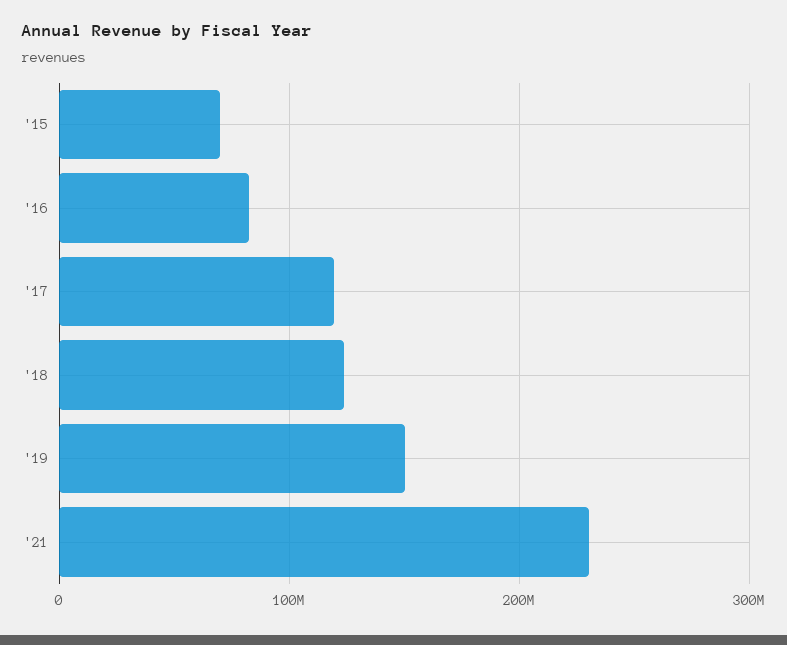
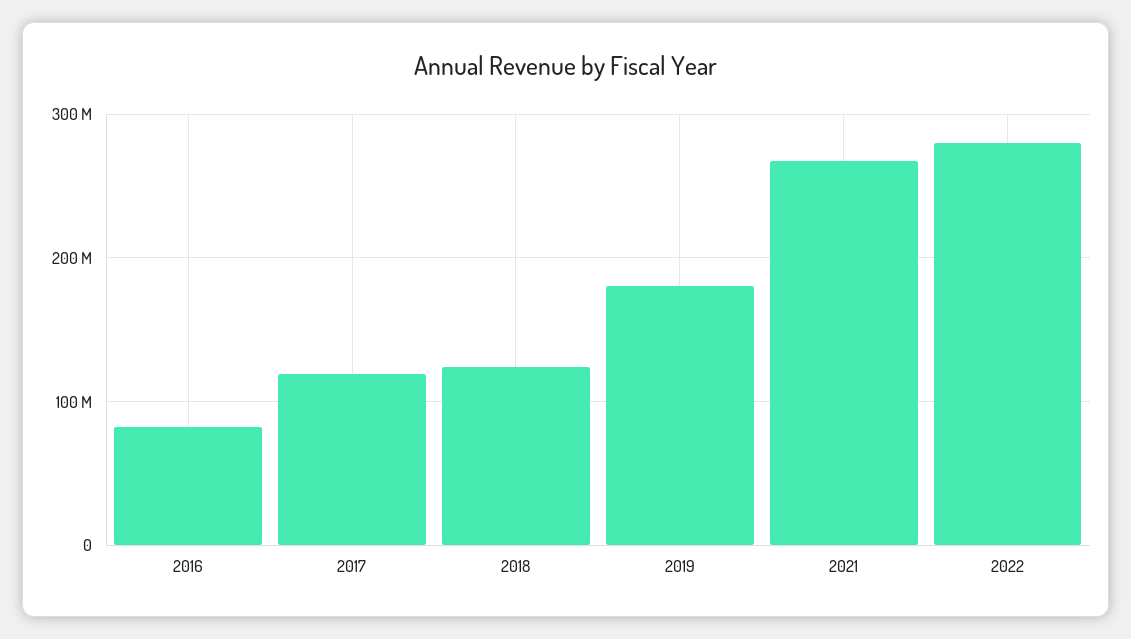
'15: 70000000 -> none
'19: 150000000 -> 180000000
'21: 230000000 -> 270000000
2022: none -> 280000000

